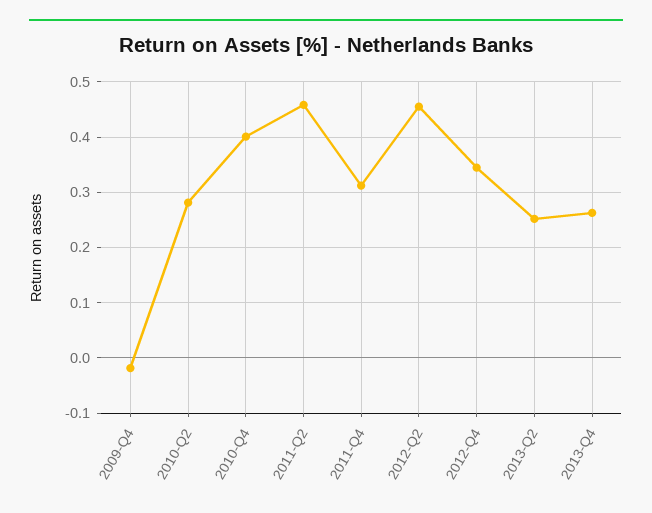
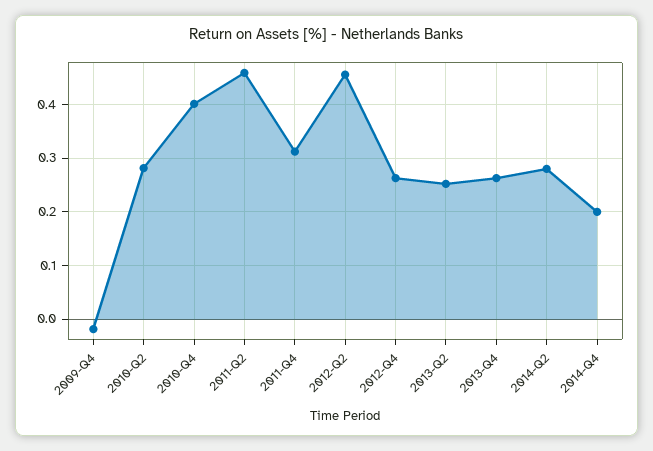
2012-Q4: 0.34 -> 0.26
2014-Q2: none -> 0.28
2014-Q4: none -> 0.2

